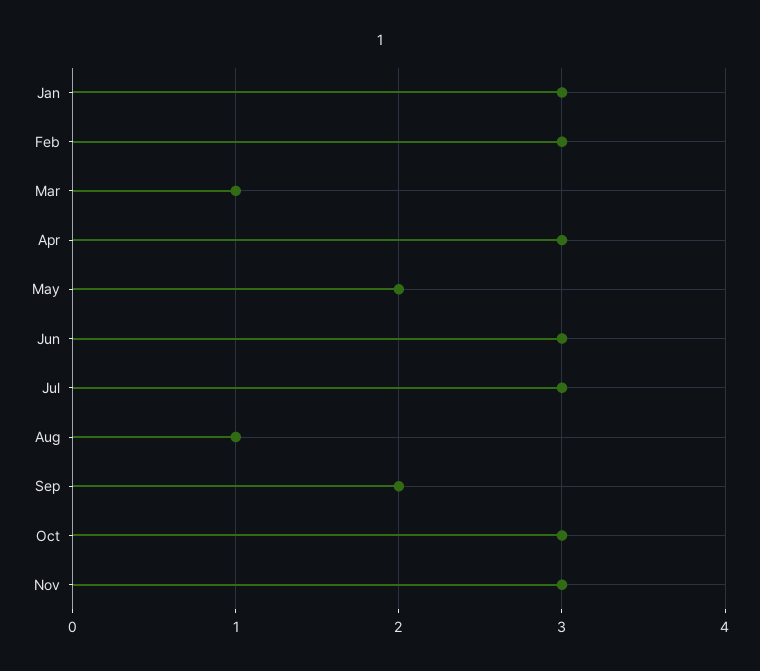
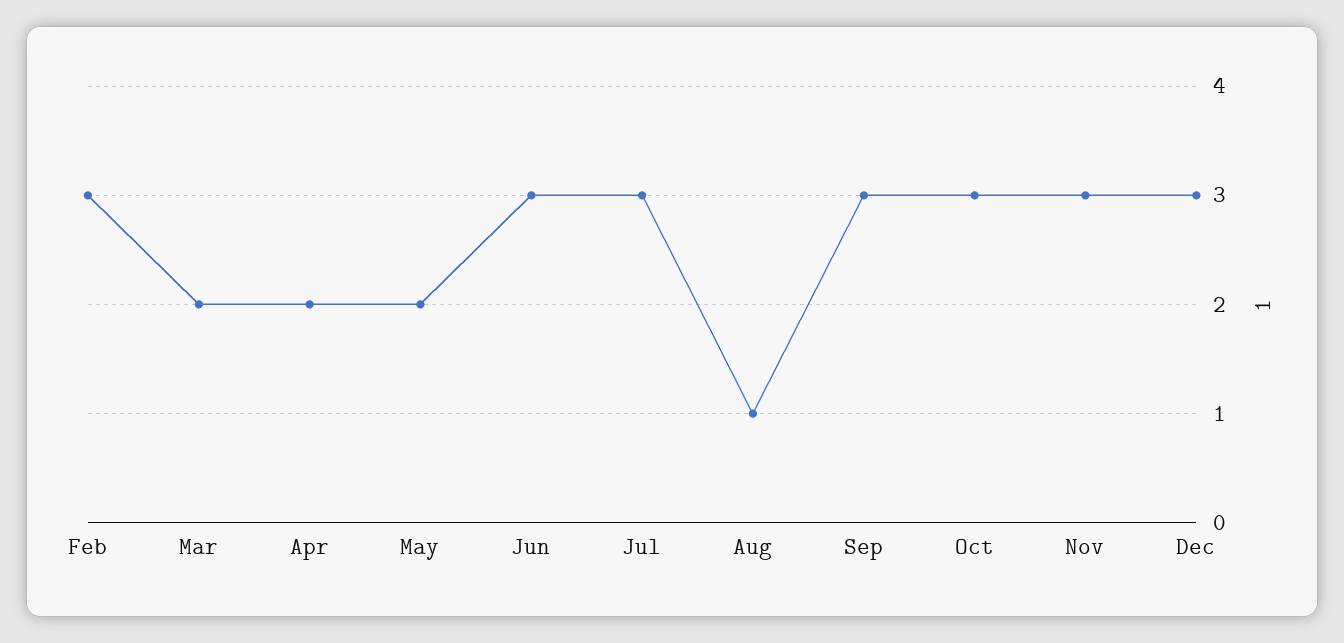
Jan: 3 -> none
Mar: 1 -> 2
Apr: 3 -> 2
Sep: 2 -> 3
Dec: none -> 3

